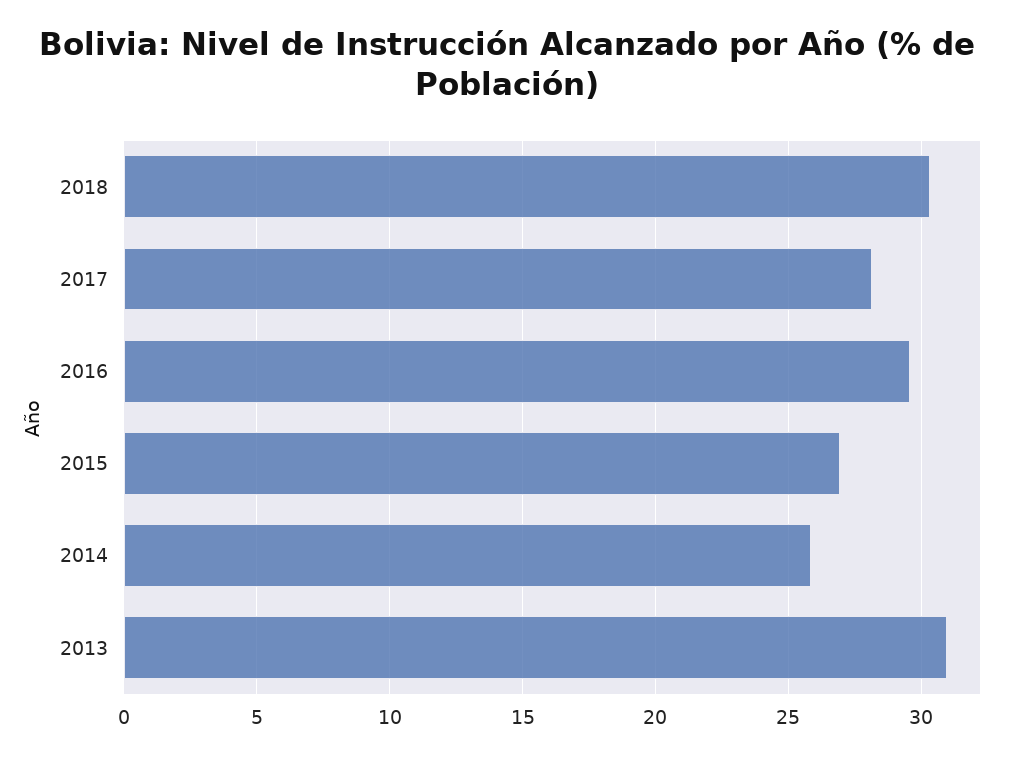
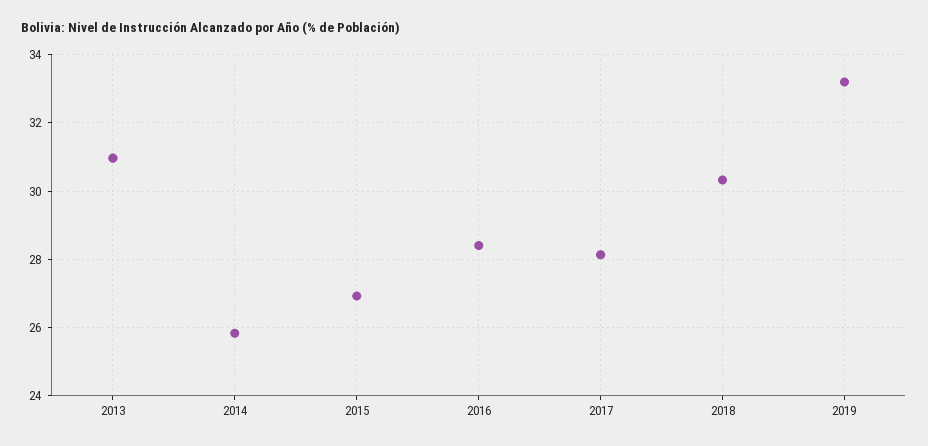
2016: 29.5 -> 28.4
2019: none -> 33.2

